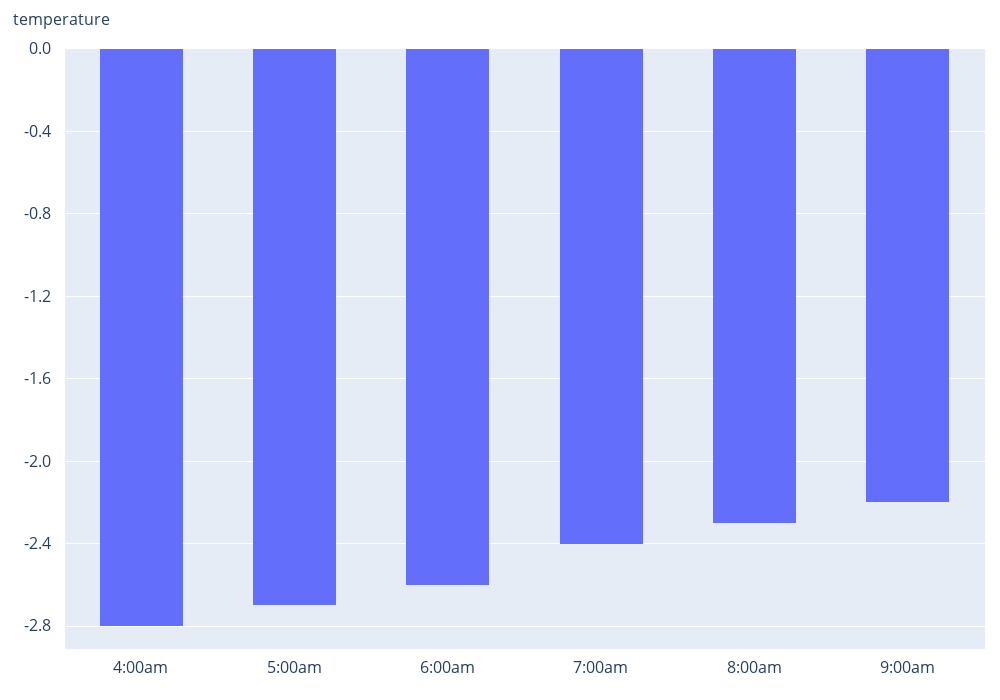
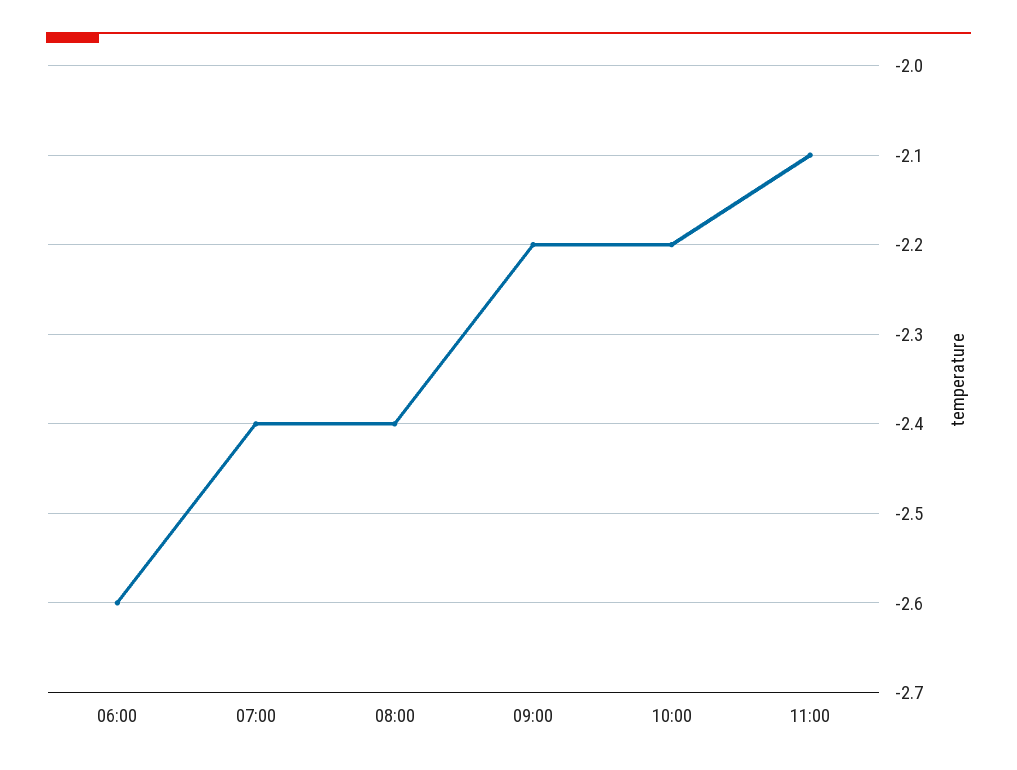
4:00am: -2.8 -> none
5:00am: -2.7 -> none
8:00am: -2.3 -> -2.4
10:00: none -> -2.2
11:00: none -> -2.1

